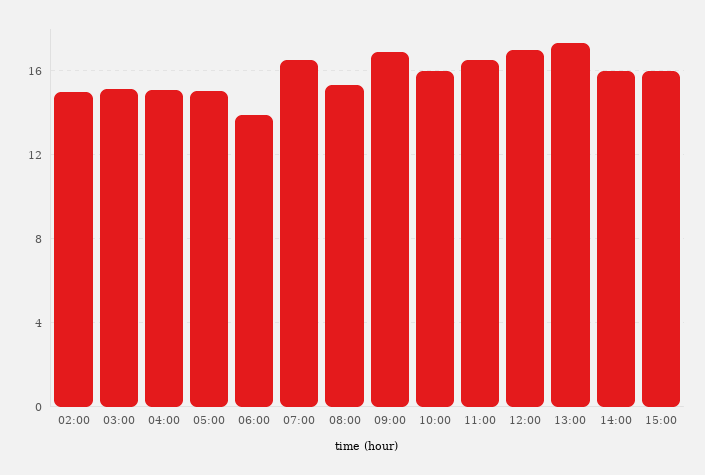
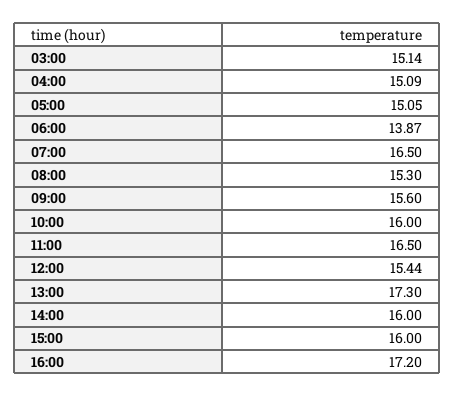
02:00: 15 -> none
09:00: 17 -> 15.6
12:00: 17 -> 15.44
16:00: none -> 17.2

